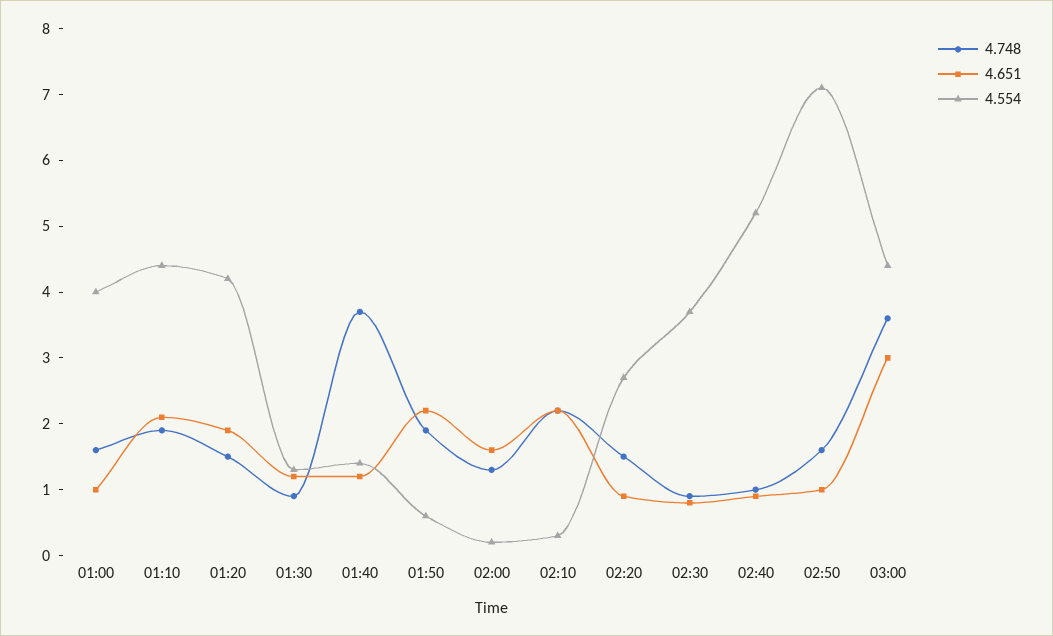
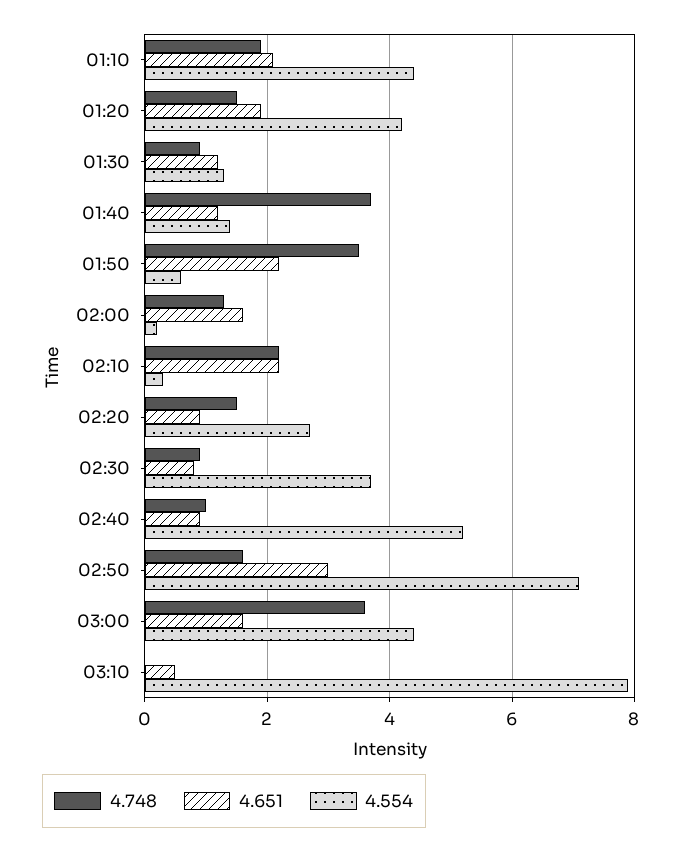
4.748, 01:00: 1.5 -> none
4.651, 01:00: 1 -> none
4.554, 01:00: 4 -> none
4.748, 01:50: 2 -> 3.5
4.651, 02:50: 1 -> 3
4.651, 03:00: 3 -> 1.5
4.748, 03:10: none -> 0
4.651, 03:10: none -> 0.5
4.554, 03:10: none -> 8

